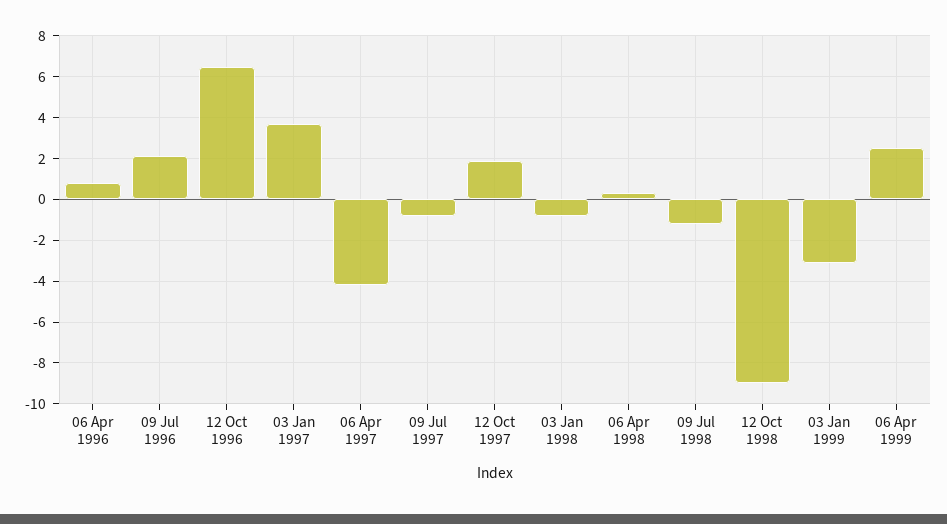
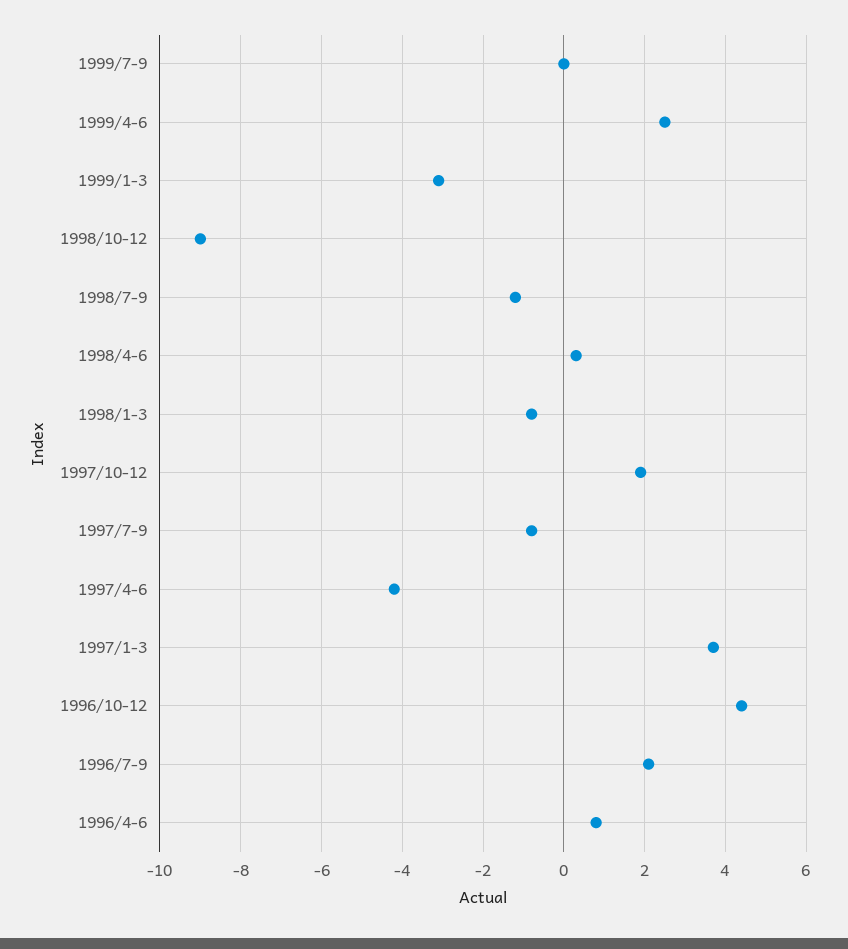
12 Oct 1996: 6.5 -> 4.5
1999/7-9: none -> 0

